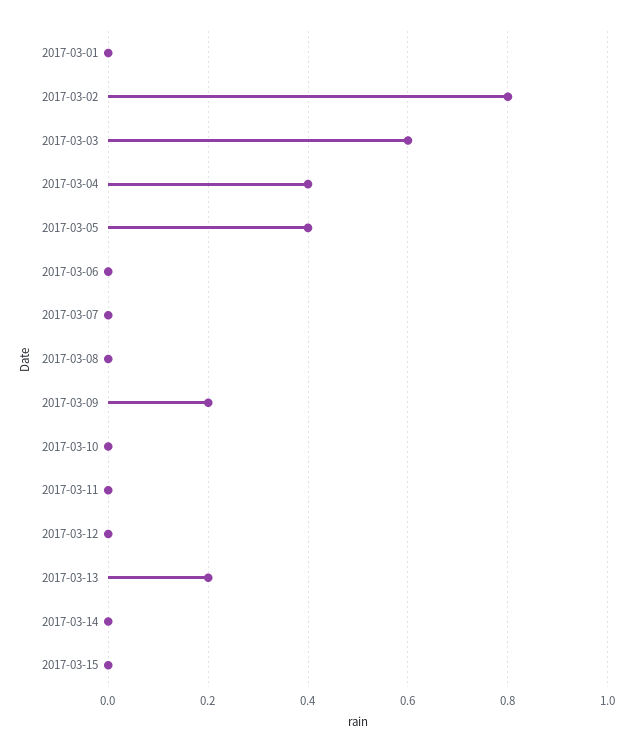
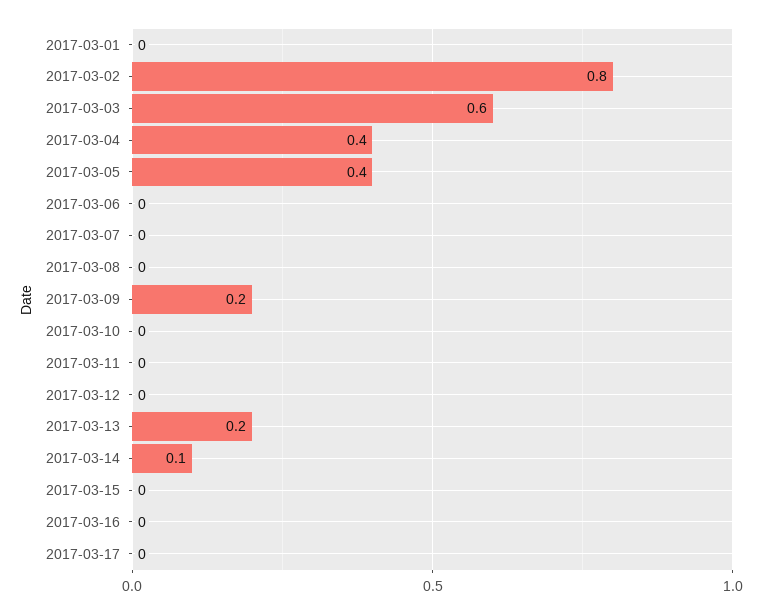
2017-03-14: 0 -> 0.1
2017-03-16: none -> 0
2017-03-17: none -> 0

